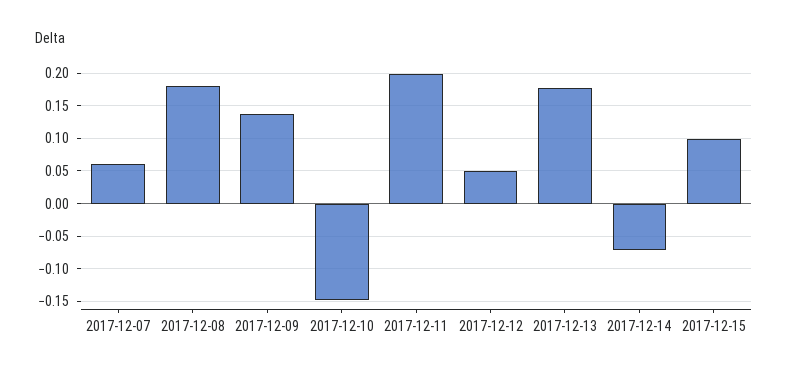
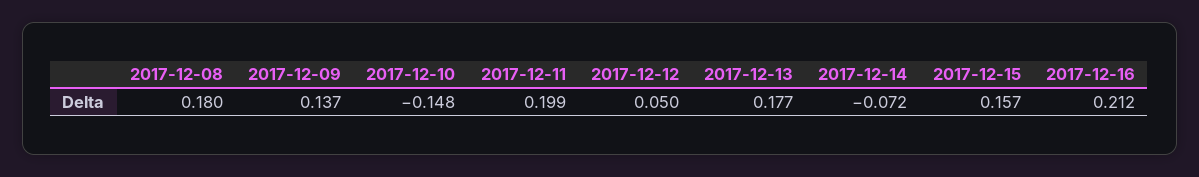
2017-12-07: 0.06 -> none
2017-12-15: 0.1 -> 0.157
2017-12-16: none -> 0.212

